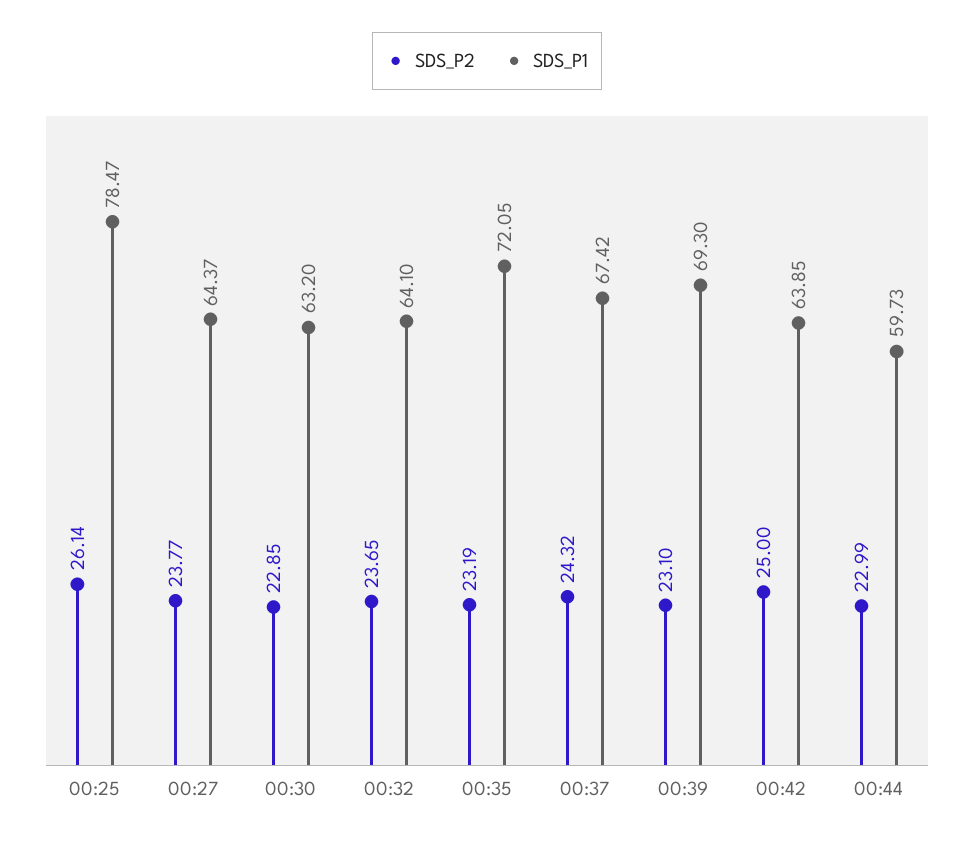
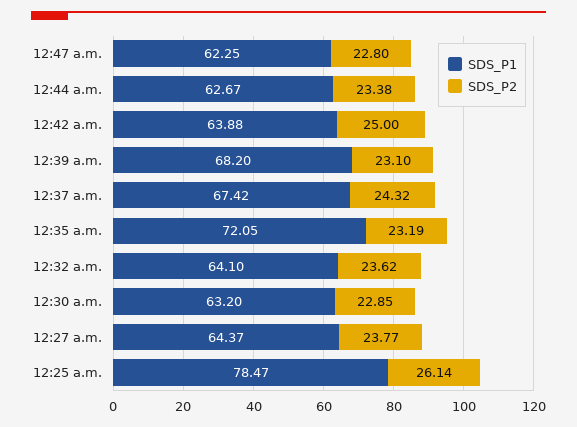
SDS_P2, 00:32: 23.65 -> 23.62
SDS_P1, 00:39: 69.3 -> 68.2
SDS_P1, 00:42: 63.85 -> 63.88
SDS_P2, 00:44: 22.99 -> 23.38
SDS_P1, 00:44: 59.73 -> 62.67
SDS_P1, 12:47 a.m.: none -> 62.25
SDS_P2, 12:47 a.m.: none -> 22.8

